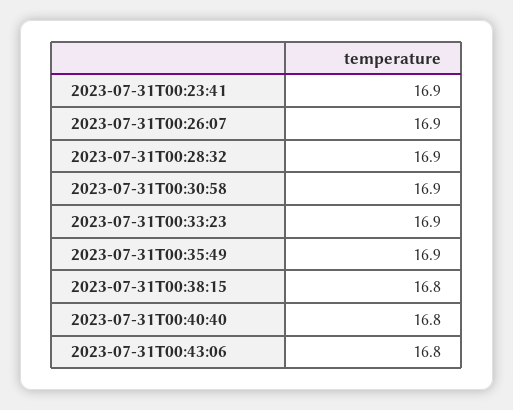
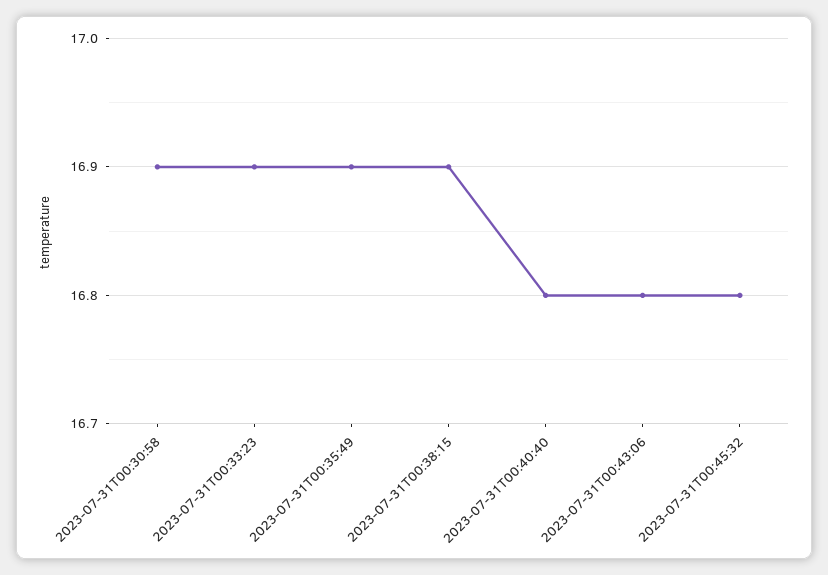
2023-07-31T00:23:41: 16.9 -> none
2023-07-31T00:26:07: 16.9 -> none
2023-07-31T00:28:32: 16.9 -> none
2023-07-31T00:38:15: 16.8 -> 16.9
2023-07-31T00:45:32: none -> 16.8

